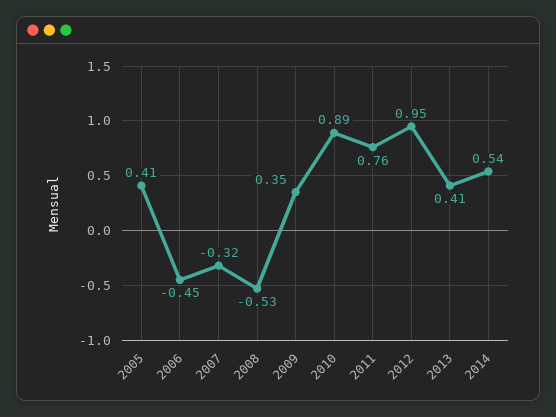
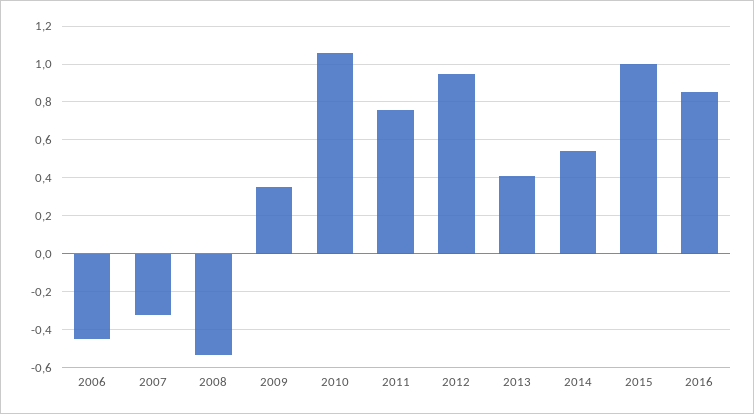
2005: 0.41 -> none
2010: 0.89 -> 1.05
2015: none -> 1
2016: none -> 0.85

